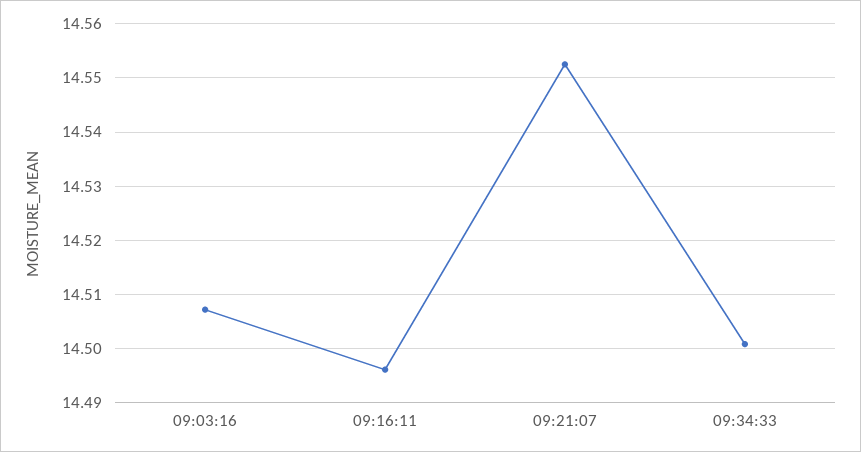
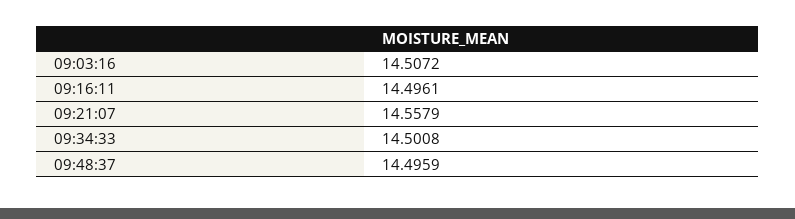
09:21:07: 14.552 -> 14.5579
09:48:37: none -> 14.4959

